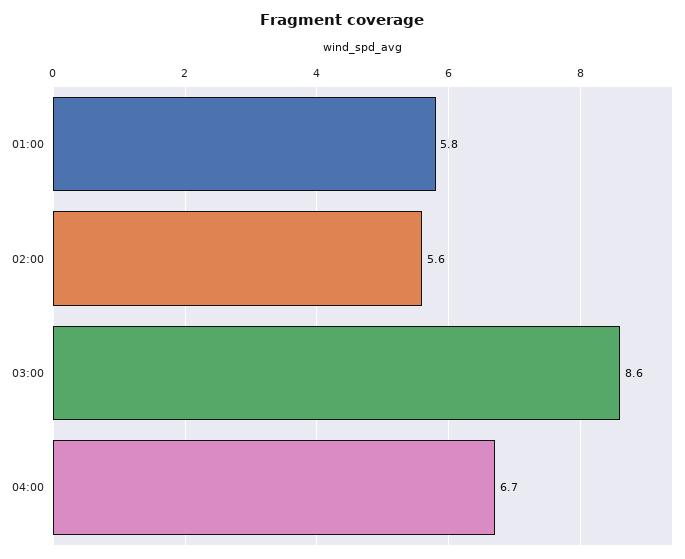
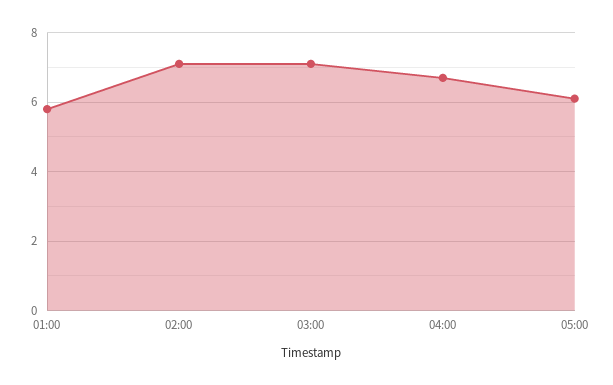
02:00: 5.6 -> 7
03:00: 8.6 -> 7
05:00: none -> 6

